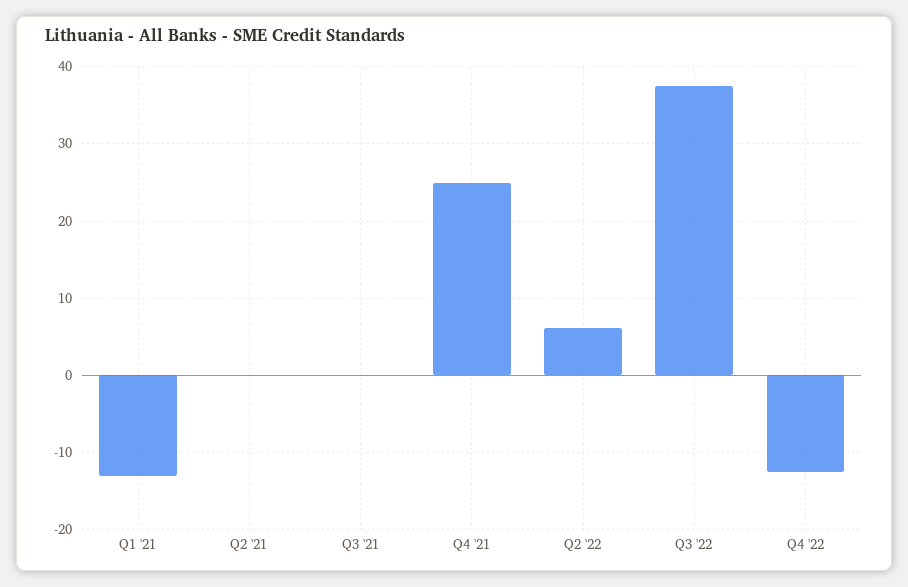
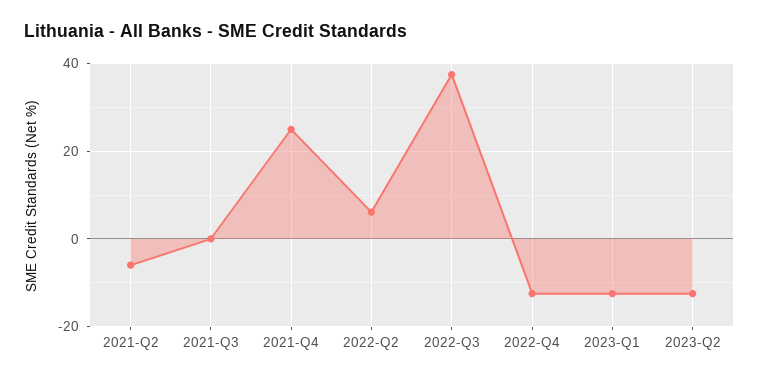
Q1 '21: -13 -> none
Q2 '21: 0 -> -6
2023-Q1: none -> -12
2023-Q2: none -> -12

